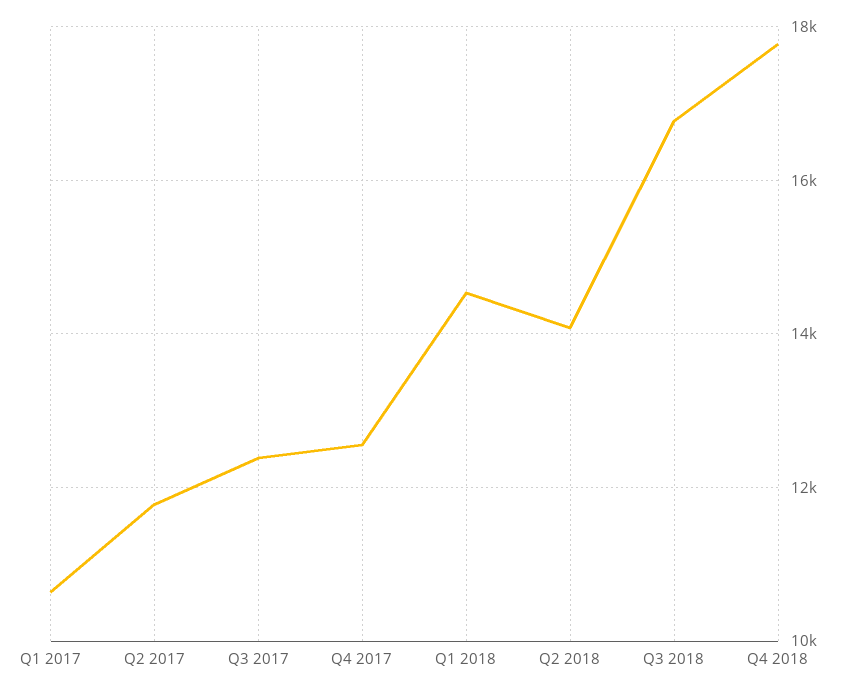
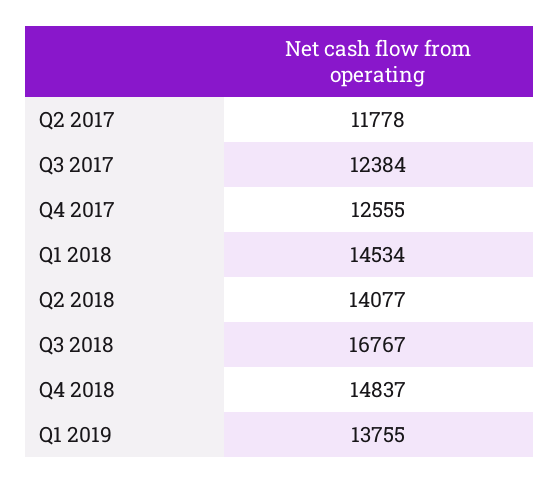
Q1 2017: 10600 -> none
Q4 2018: 17800 -> 14837
Q1 2019: none -> 13755

